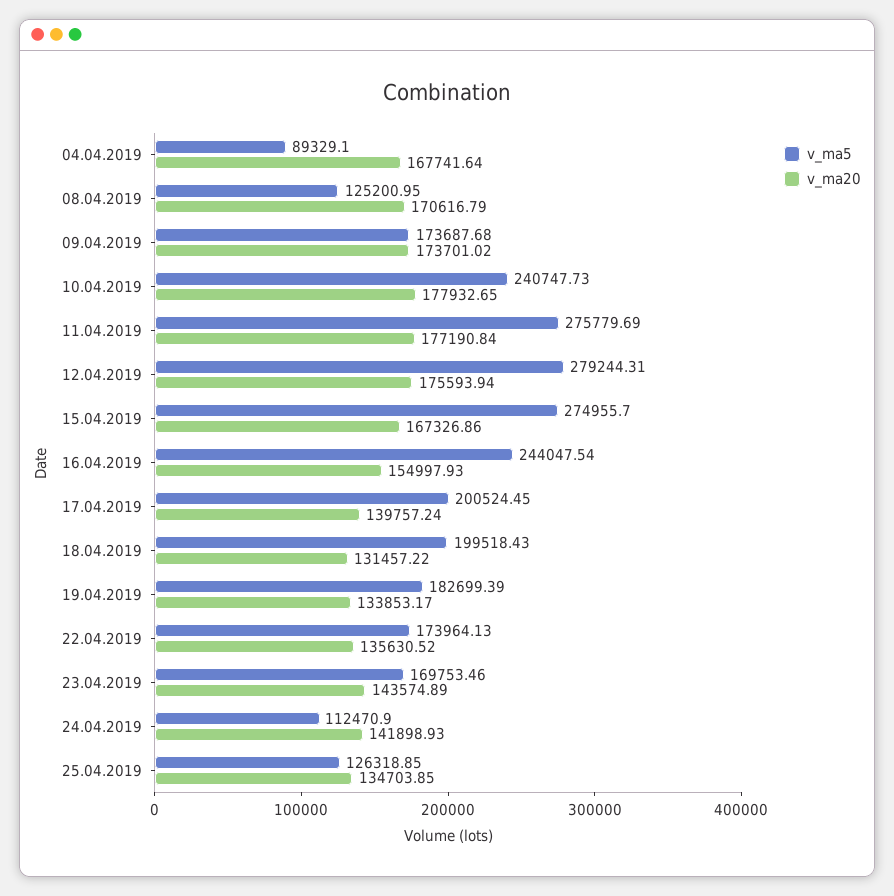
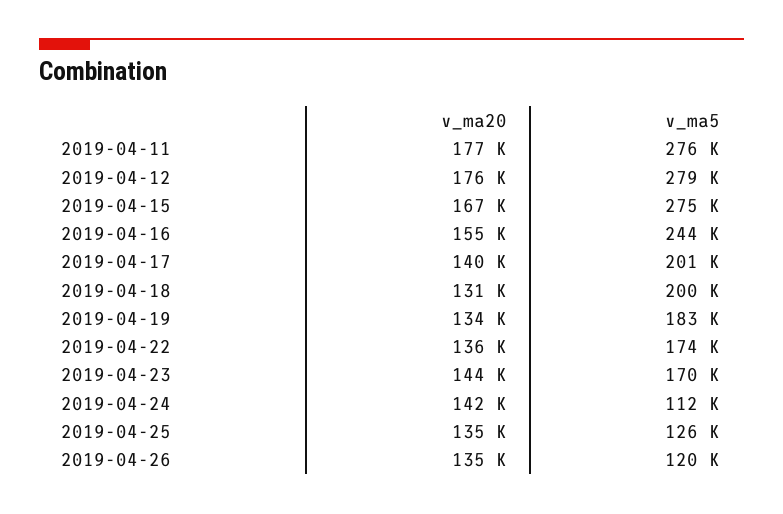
v_ma5, 04.04.2019: 89329.1 -> none
v_ma20, 04.04.2019: 167741.64 -> none
v_ma5, 08.04.2019: 125200.95 -> none
v_ma20, 08.04.2019: 170616.79 -> none
v_ma5, 09.04.2019: 173687.68 -> none
v_ma20, 09.04.2019: 173701.02 -> none
v_ma5, 10.04.2019: 240747.73 -> none
v_ma20, 10.04.2019: 177932.65 -> none
v_ma20, 2019-04-26: none -> 135000
v_ma5, 2019-04-26: none -> 120000

